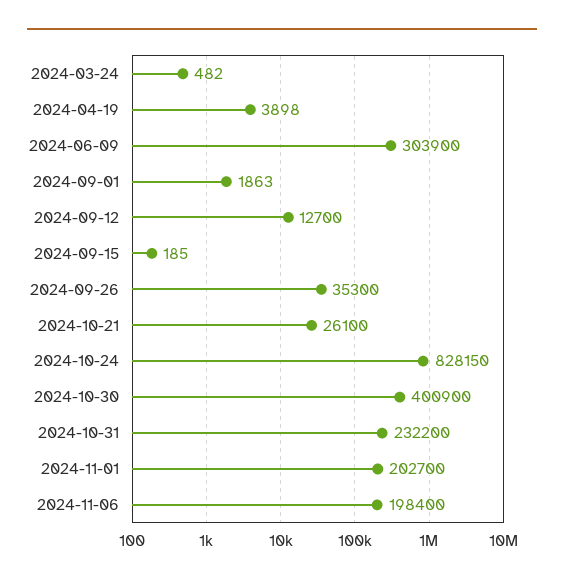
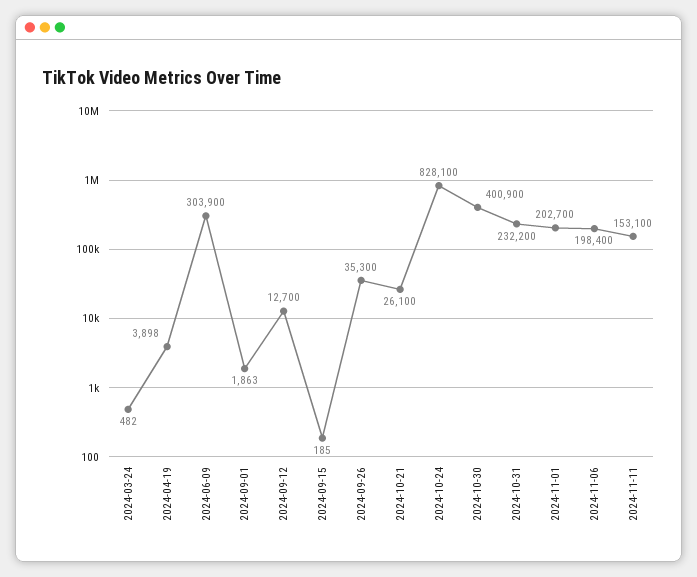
2024-10-24: 828150 -> 828100
2024-11-11: none -> 153100

